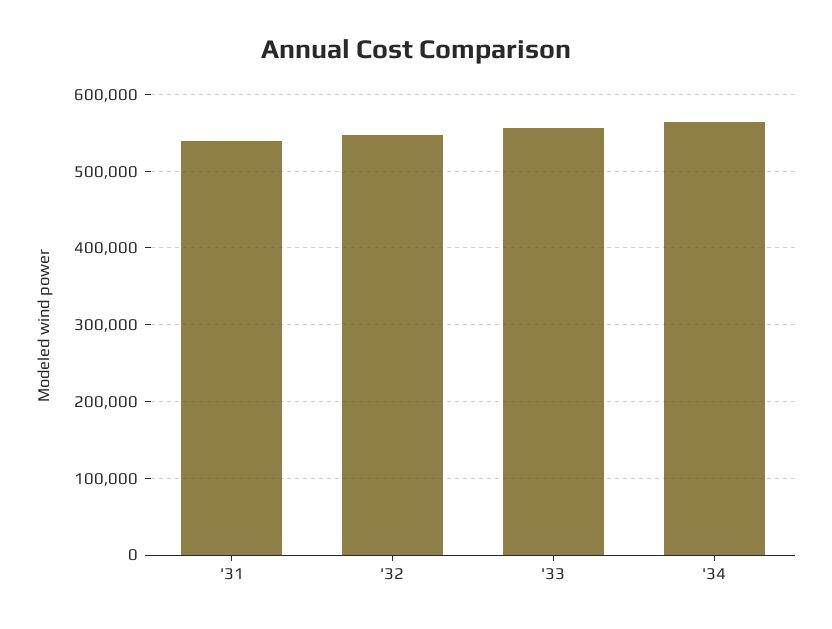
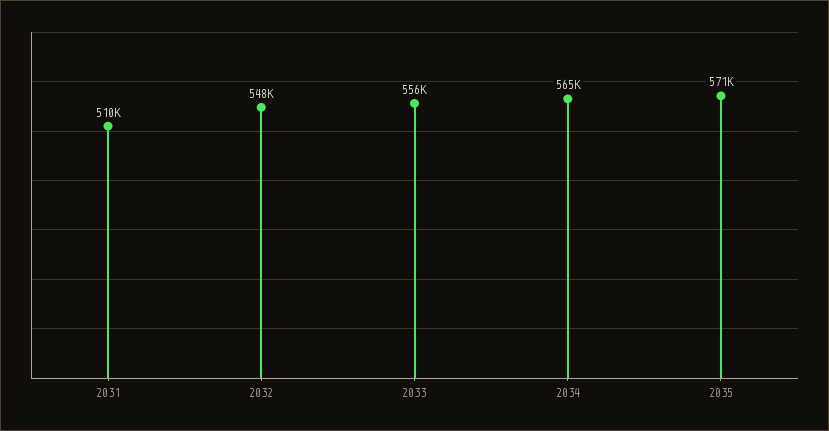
'31: 540000 -> 510000
2035: none -> 571000

